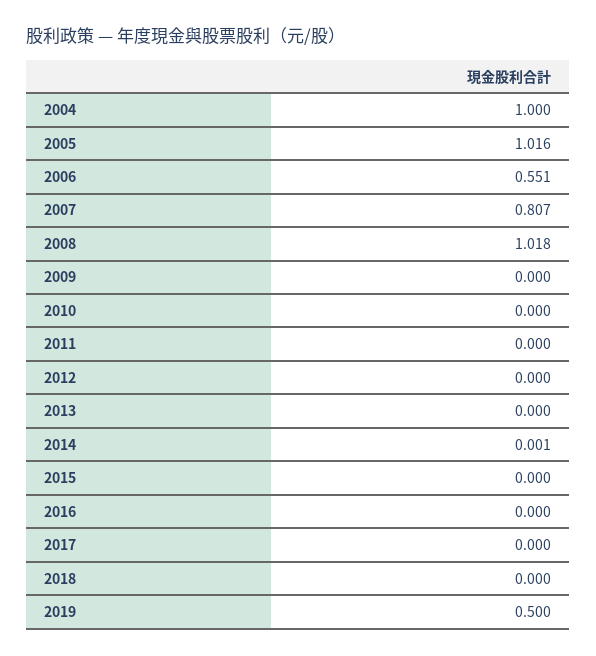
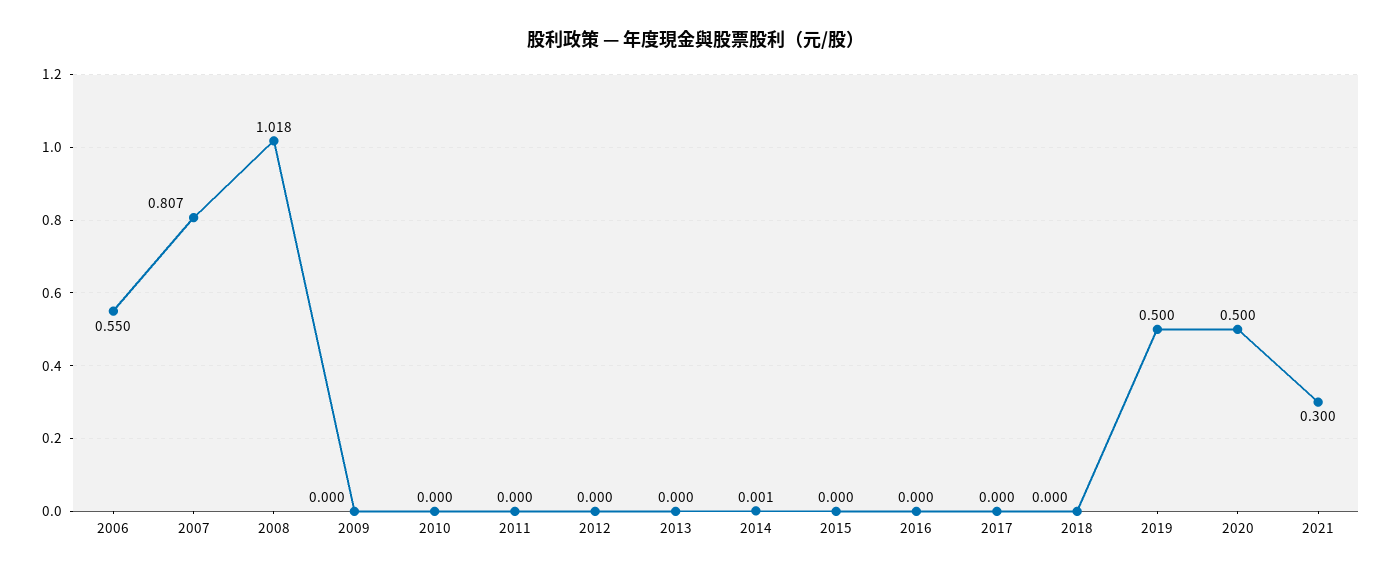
2004: 1 -> none
2005: 1.016 -> none
2006: 0.551 -> 0.55
2020: none -> 0.5
2021: none -> 0.3

